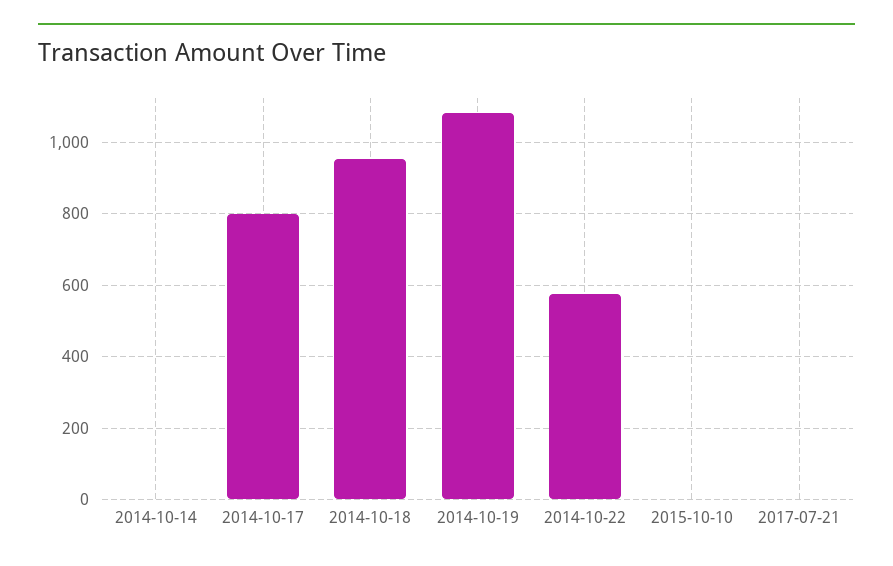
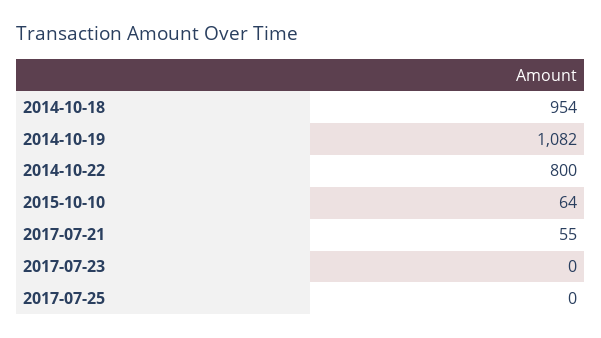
2014-10-14: 0 -> none
2014-10-17: 800 -> none
2014-10-22: 580 -> 800
2015-10-10: 0 -> 64
2017-07-21: 0 -> 55
2017-07-23: none -> 0
2017-07-25: none -> 0

